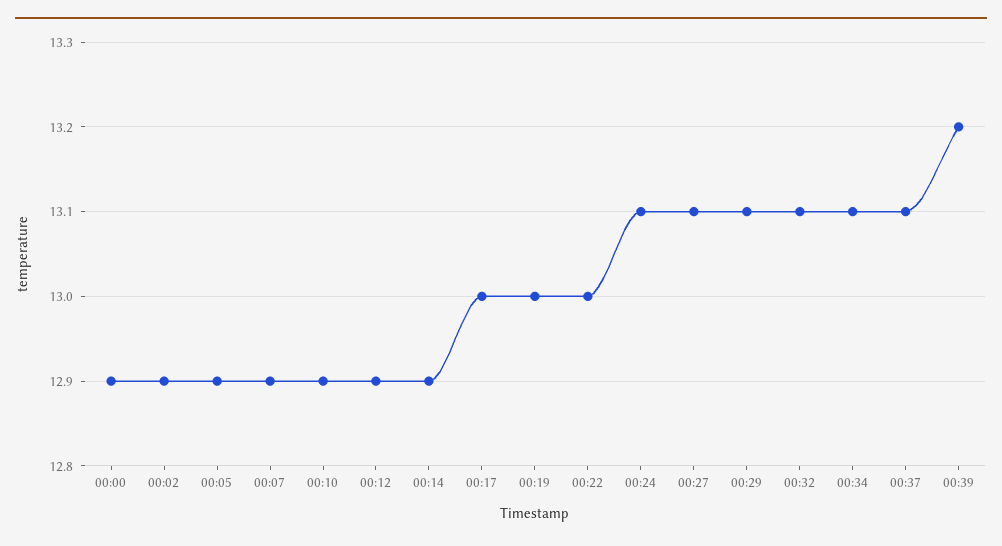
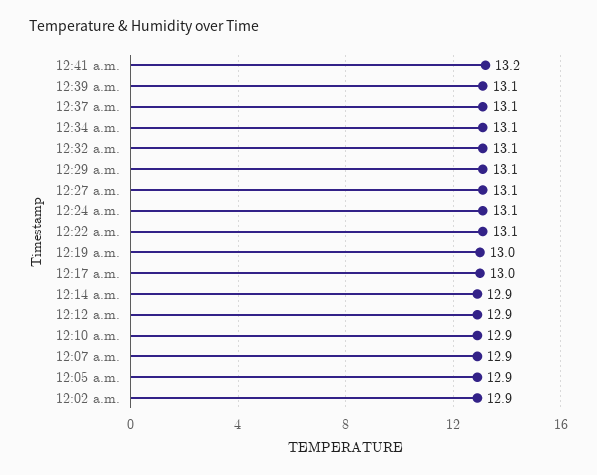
00:00: 12.9 -> none
00:22: 13 -> 13.1
00:39: 13.2 -> 13.1
12:41 a.m.: none -> 13.2

